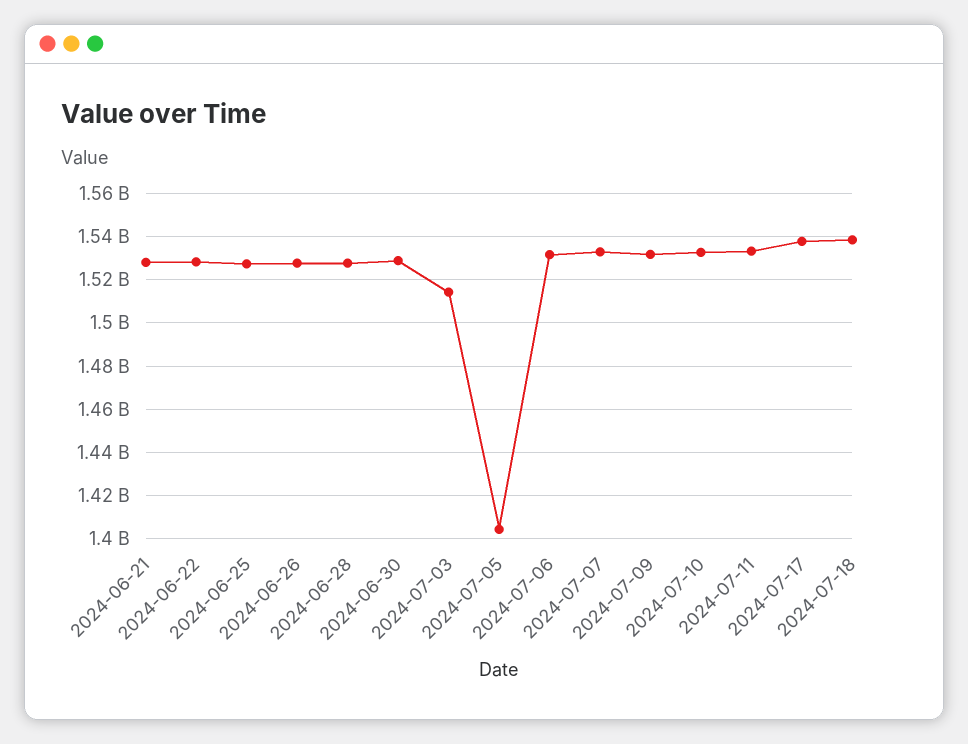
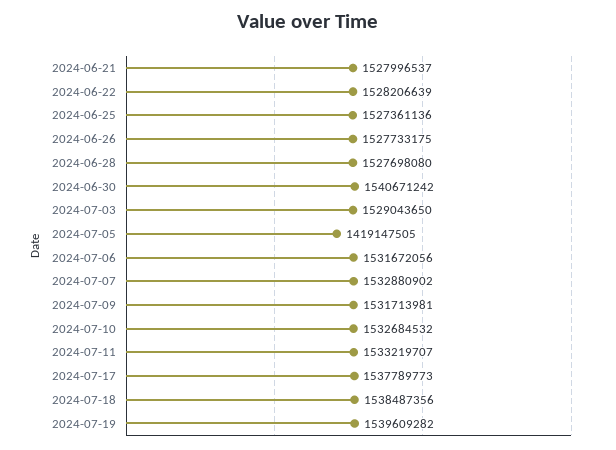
2024-06-30: 1530000000 -> 1540671242
2024-07-03: 1515000000 -> 1529043650
2024-07-05: 1405000000 -> 1419147505
2024-07-19: none -> 1539609282

